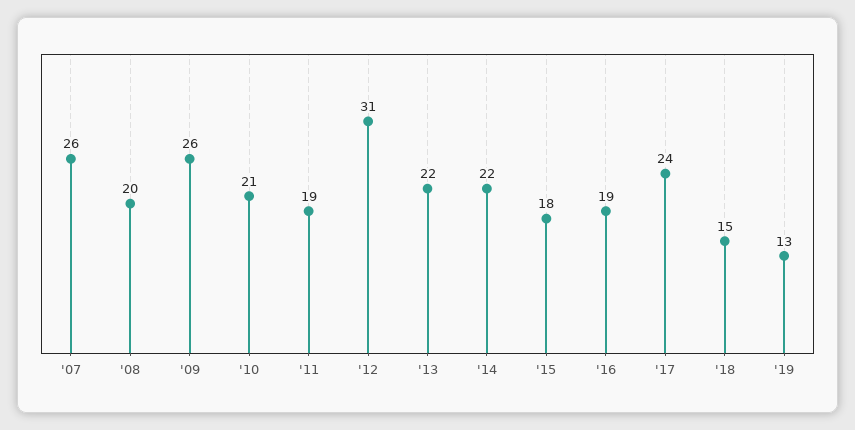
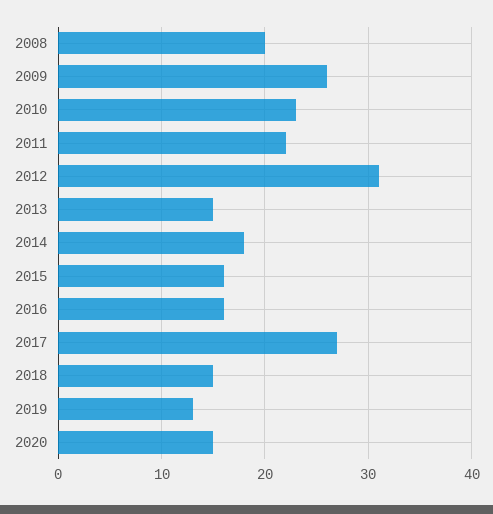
'07: 26 -> none
'10: 21 -> 23
'11: 19 -> 22
'13: 22 -> 15
'14: 22 -> 18
'15: 18 -> 16
'16: 19 -> 16
'17: 24 -> 27
2020: none -> 15

